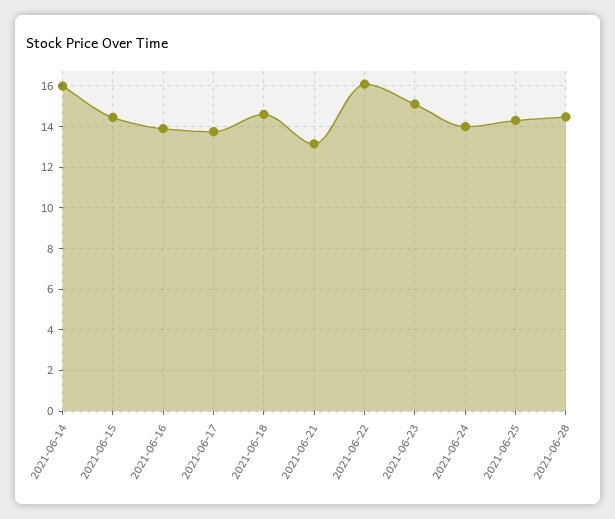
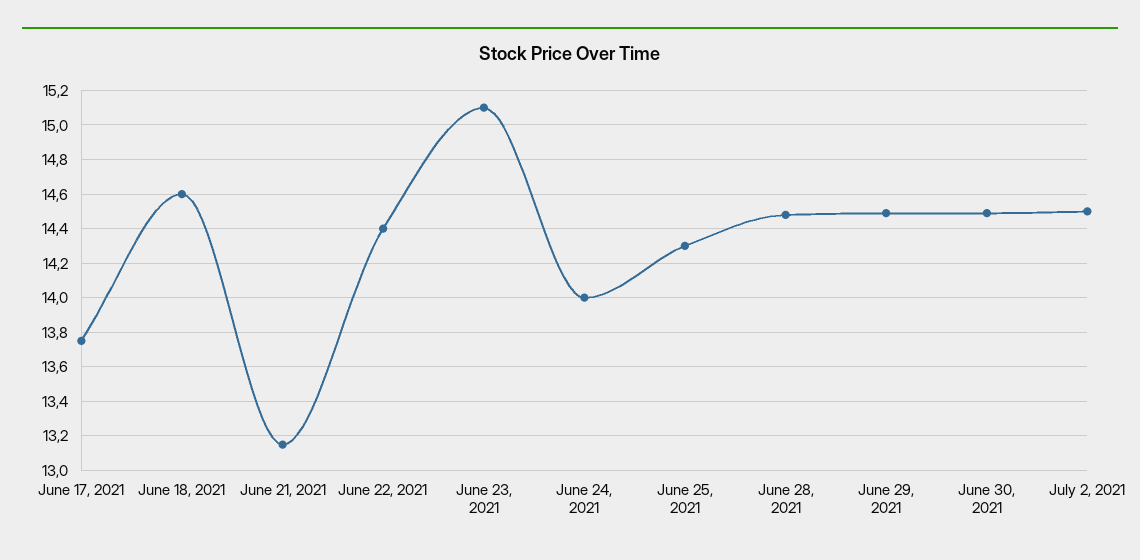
2021-06-14: 16 -> none
2021-06-15: 14.5 -> none
2021-06-16: 14 -> none
2021-06-22: 16 -> 14.4
June 29, 2021: none -> 14.5
June 30, 2021: none -> 14.5
July 2, 2021: none -> 14.5

